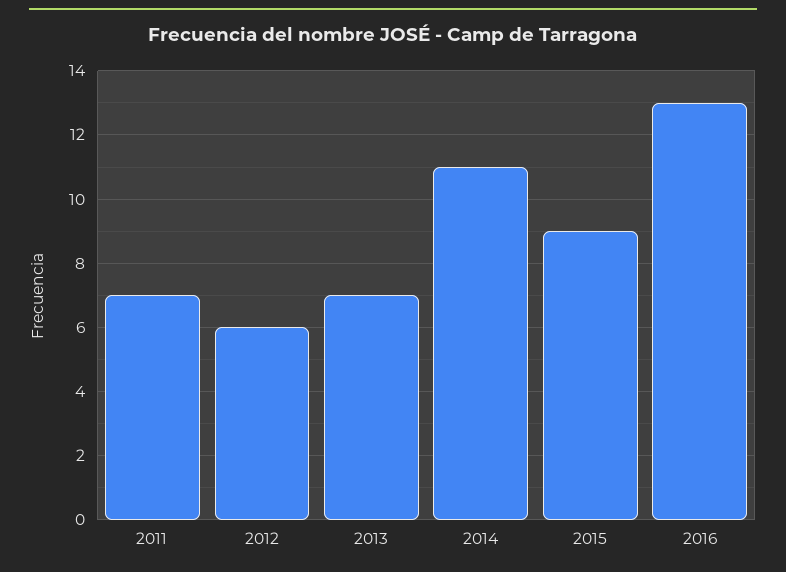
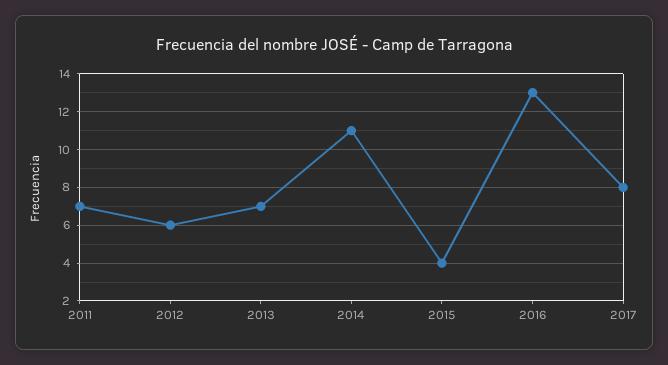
2015: 9 -> 4
2017: none -> 8

